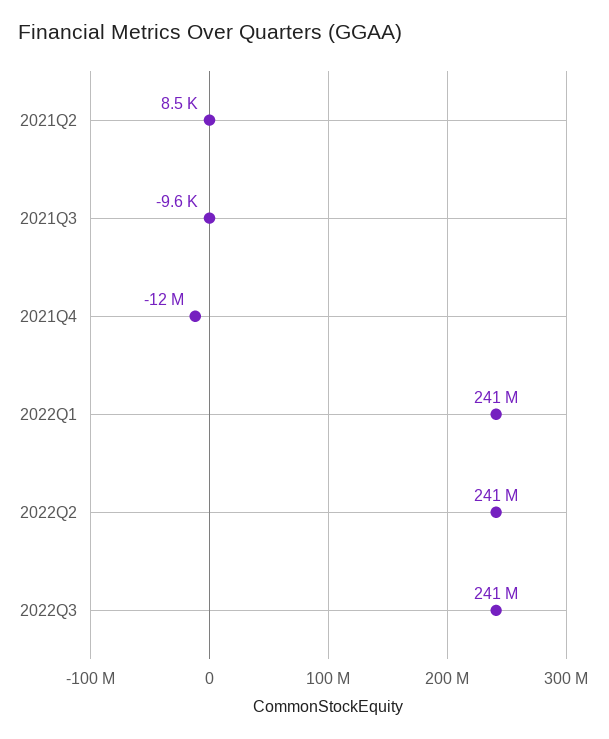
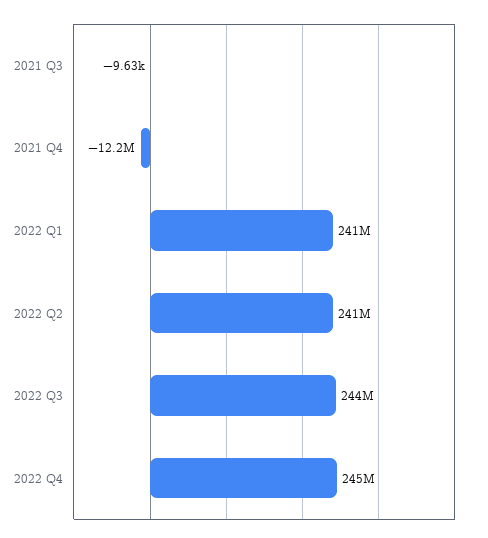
2021Q2: 8500 -> none
2022Q3: 241000000 -> 244000000
2022 Q4: none -> 245000000

